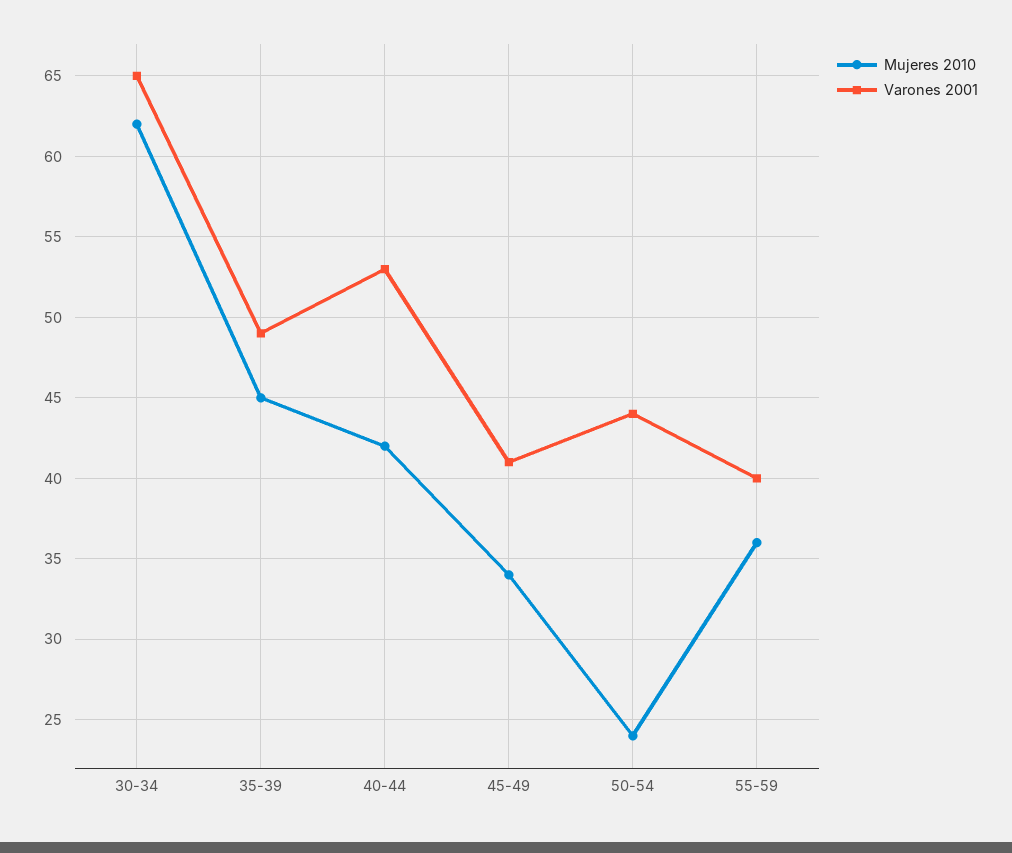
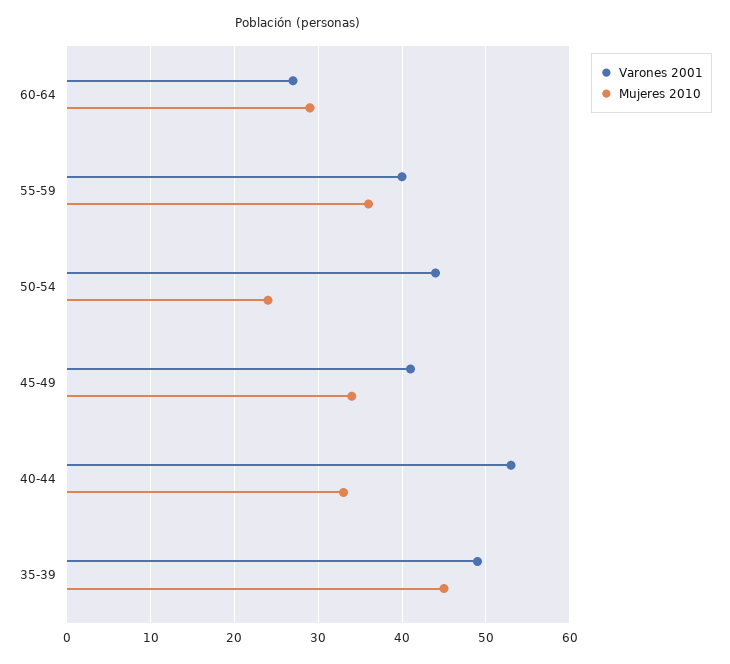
Mujeres 2010, 30-34: 62 -> none
Varones 2001, 30-34: 65 -> none
Mujeres 2010, 40-44: 42 -> 33
Varones 2001, 60-64: none -> 27
Mujeres 2010, 60-64: none -> 29

